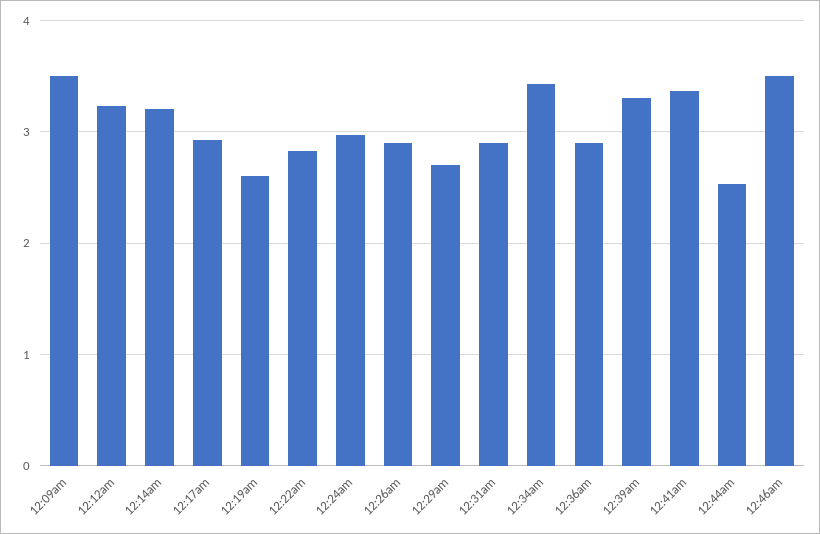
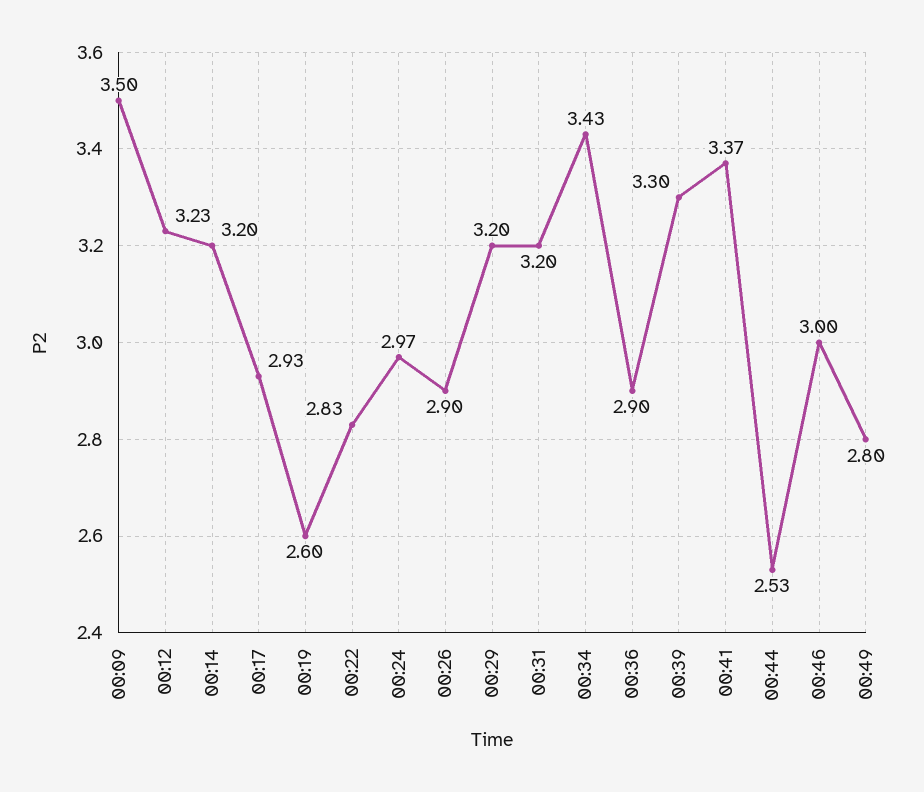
12:29am: 2.7 -> 3.2
12:31am: 2.9 -> 3.2
12:46am: 3.5 -> 3
00:49: none -> 2.8

